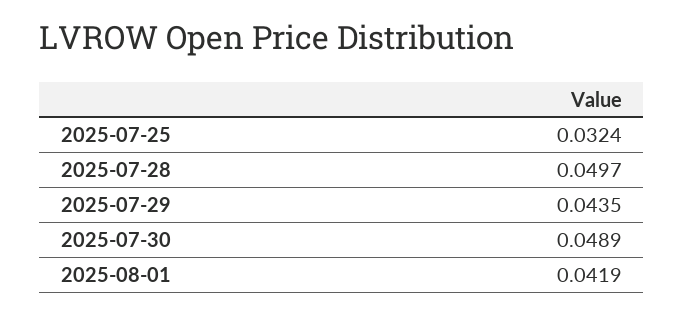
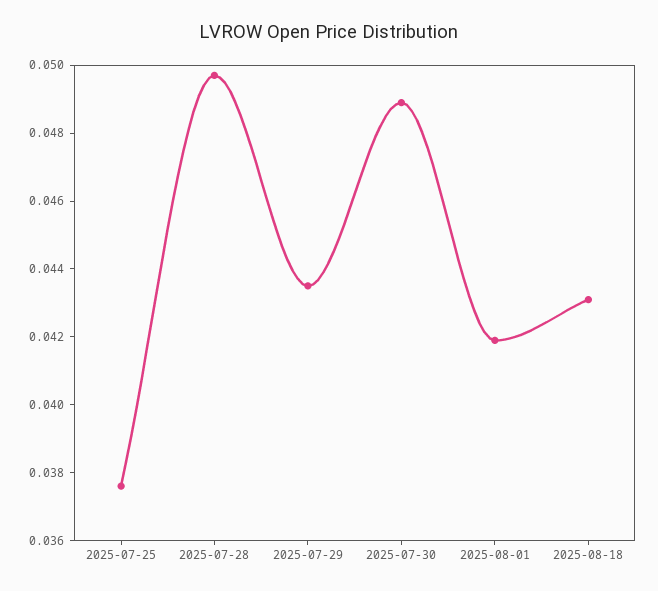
2025-07-25: 0.0324 -> 0.0375
2025-08-18: none -> 0.043

